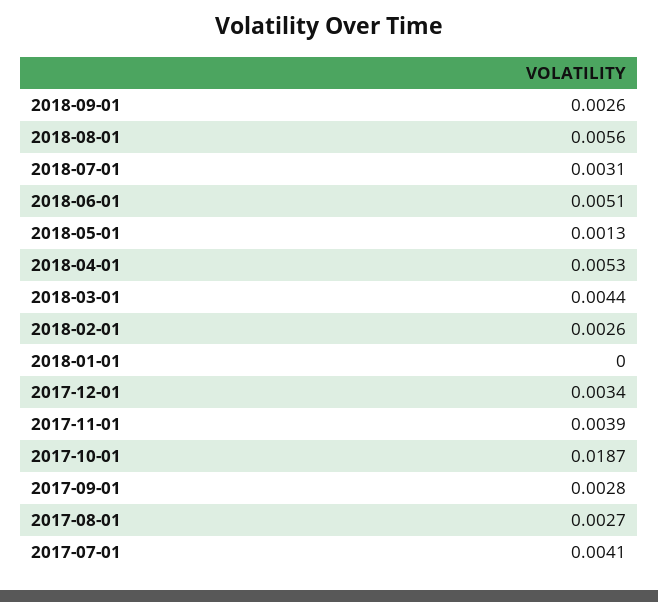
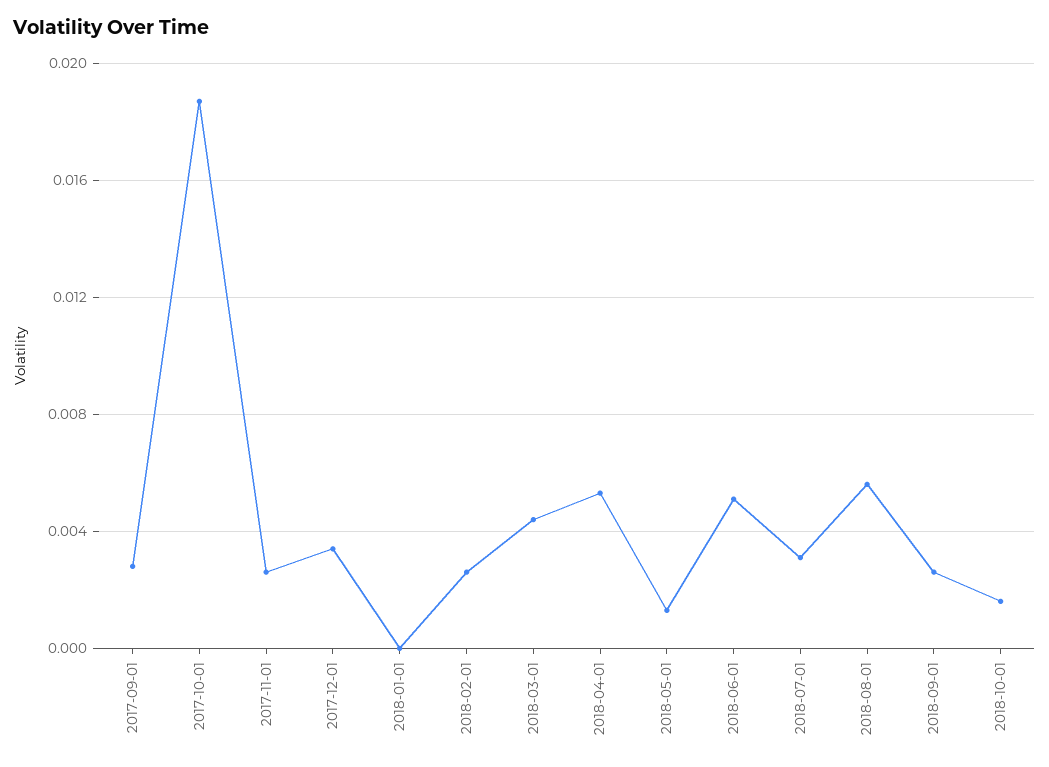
2017-11-01: 0.0039 -> 0.0025
2017-08-01: 0.0027 -> none
2017-07-01: 0.0041 -> none
2018-10-01: none -> 0.0015

